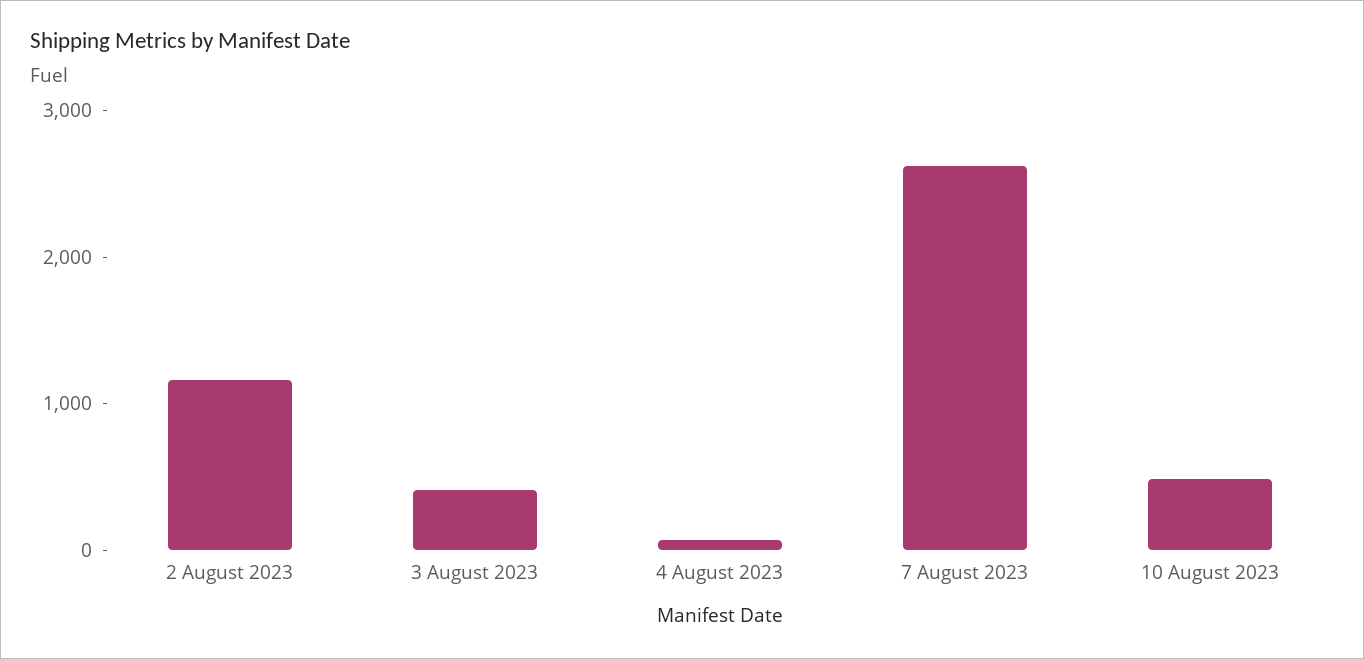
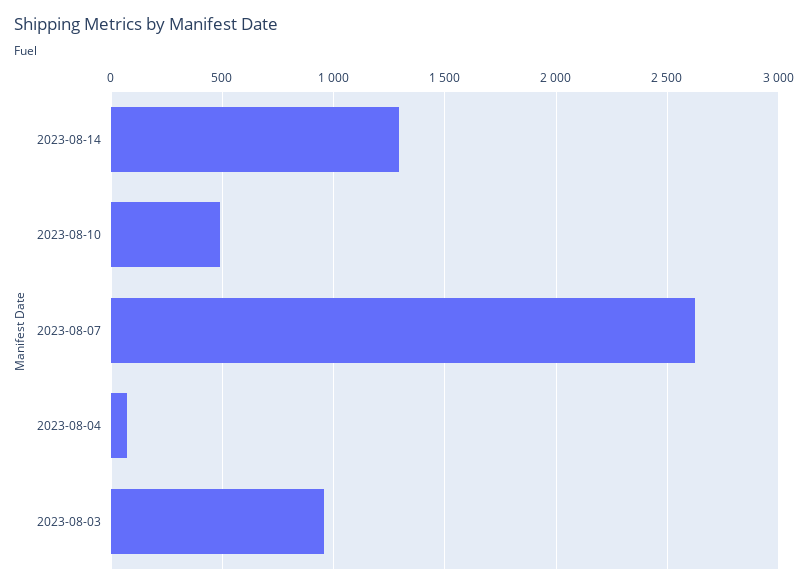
2 August 2023: 1200 -> none
3 August 2023: 400 -> 950
2023-08-14: none -> 1300

